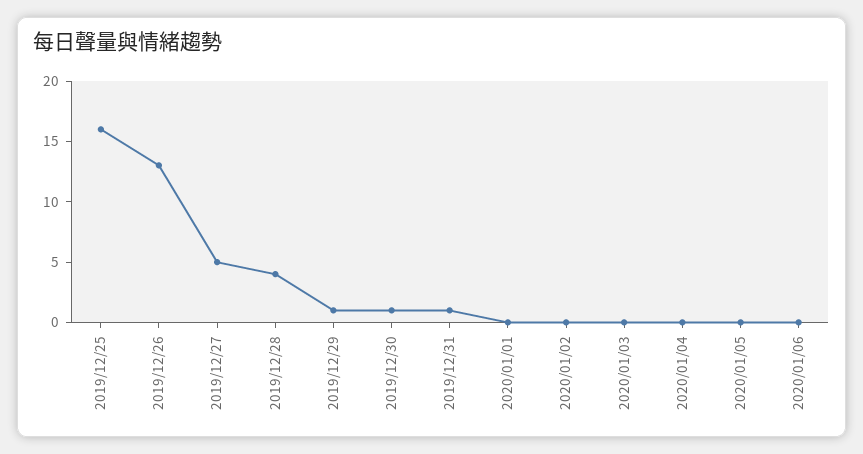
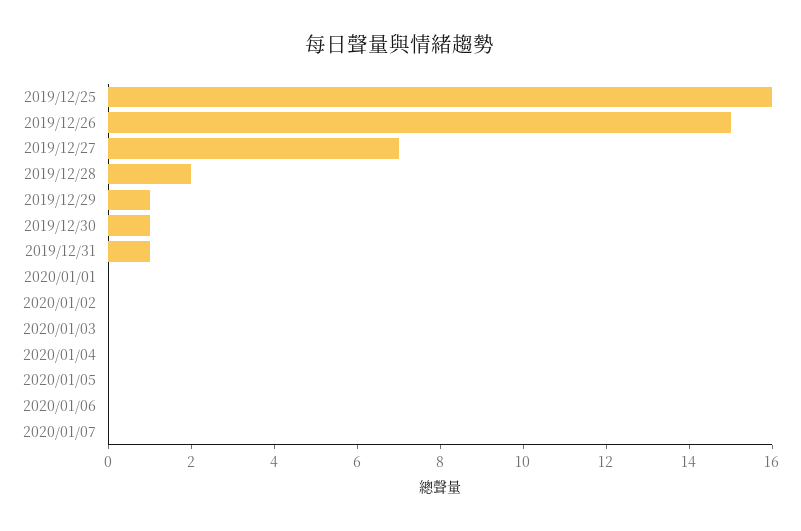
2019/12/26: 13 -> 15
2019/12/27: 5 -> 7
2019/12/28: 4 -> 2
2020/01/07: none -> 0

